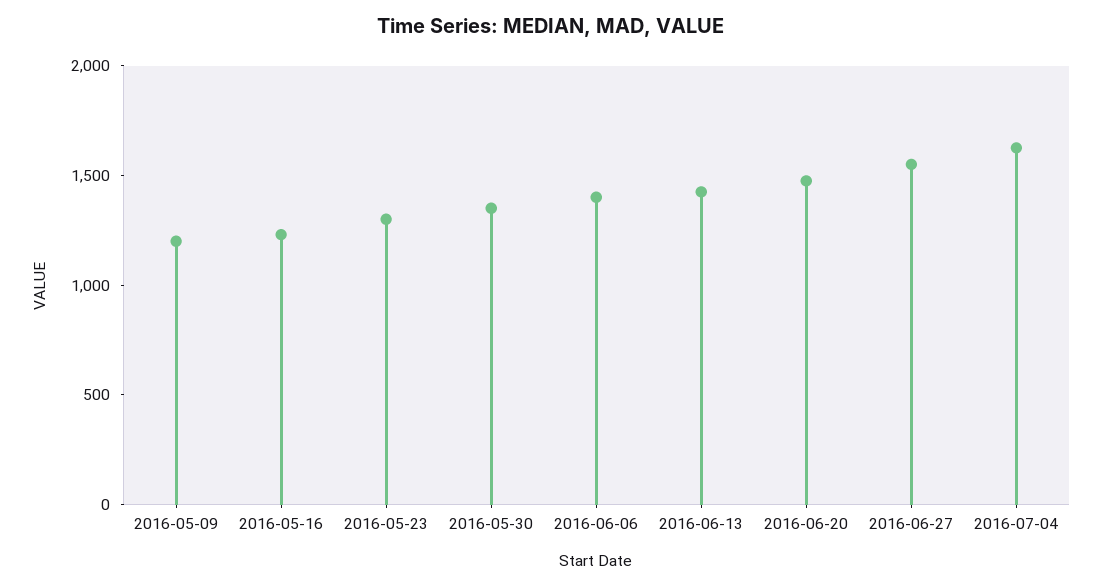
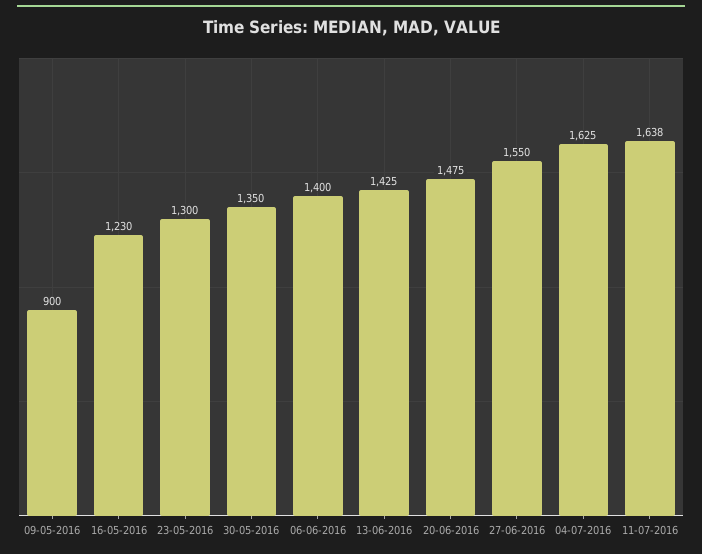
2016-05-09: 1200 -> 900
11-07-2016: none -> 1638

